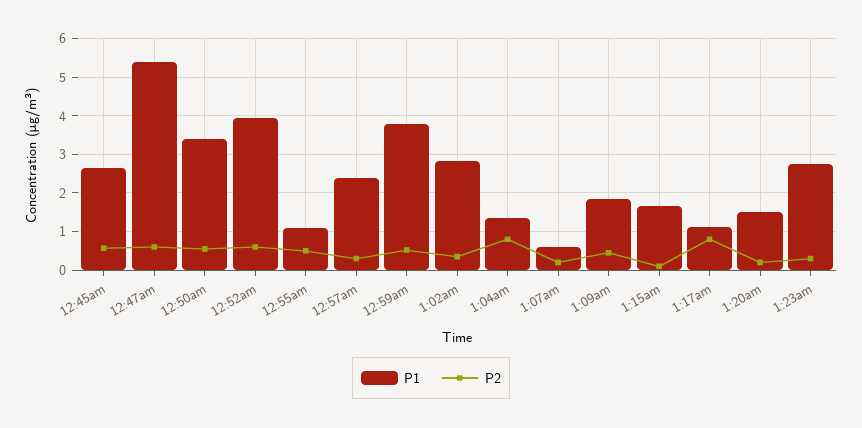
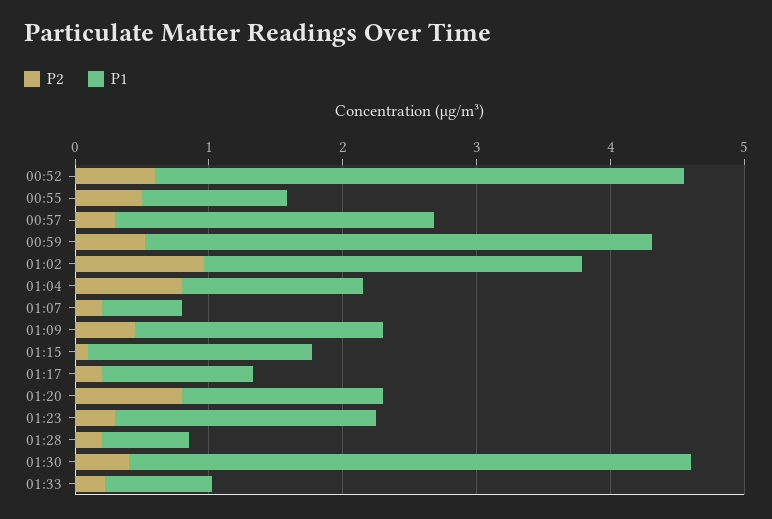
P1, 12:45am: 2.6 -> none
P2, 12:45am: 0.6 -> none
P1, 12:47am: 5.4 -> none
P2, 12:47am: 0.6 -> none
P1, 12:50am: 3.4 -> none
P2, 12:50am: 0.6 -> none
P2, 1:02am: 0.4 -> 1
P2, 1:17am: 0.8 -> 0.2
P2, 1:20am: 0.2 -> 0.8
P1, 1:23am: 2.8 -> 2
P2, 01:28: none -> 0.2
P1, 01:28: none -> 0.6
P2, 01:30: none -> 0.4
P1, 01:30: none -> 4.2
P2, 01:33: none -> 0.2
P1, 01:33: none -> 0.8

